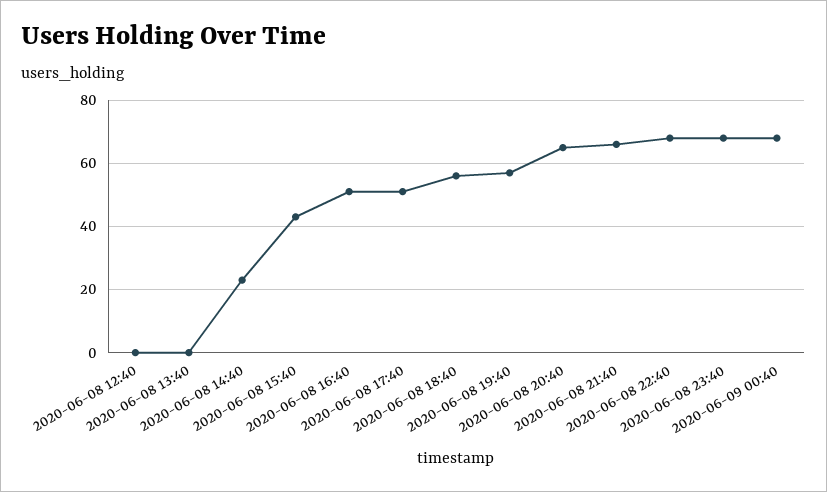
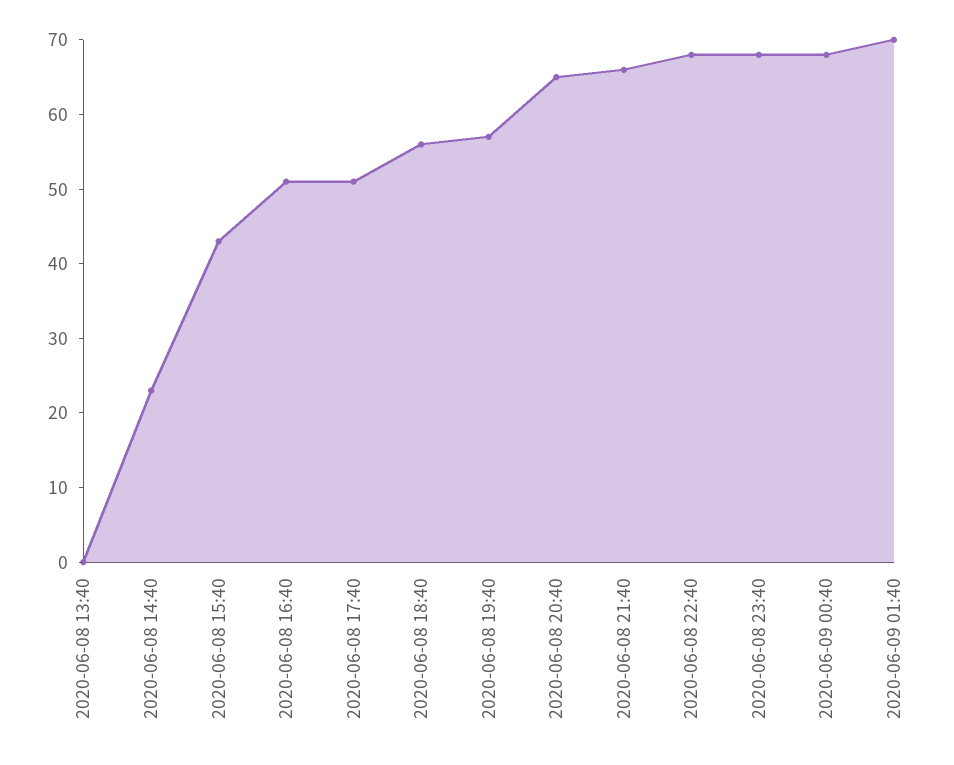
2020-06-08 12:40: 0 -> none
2020-06-09 01:40: none -> 70

